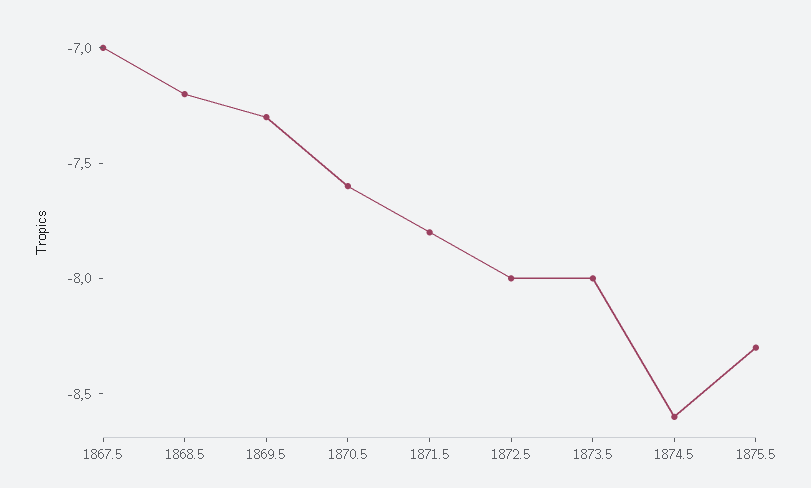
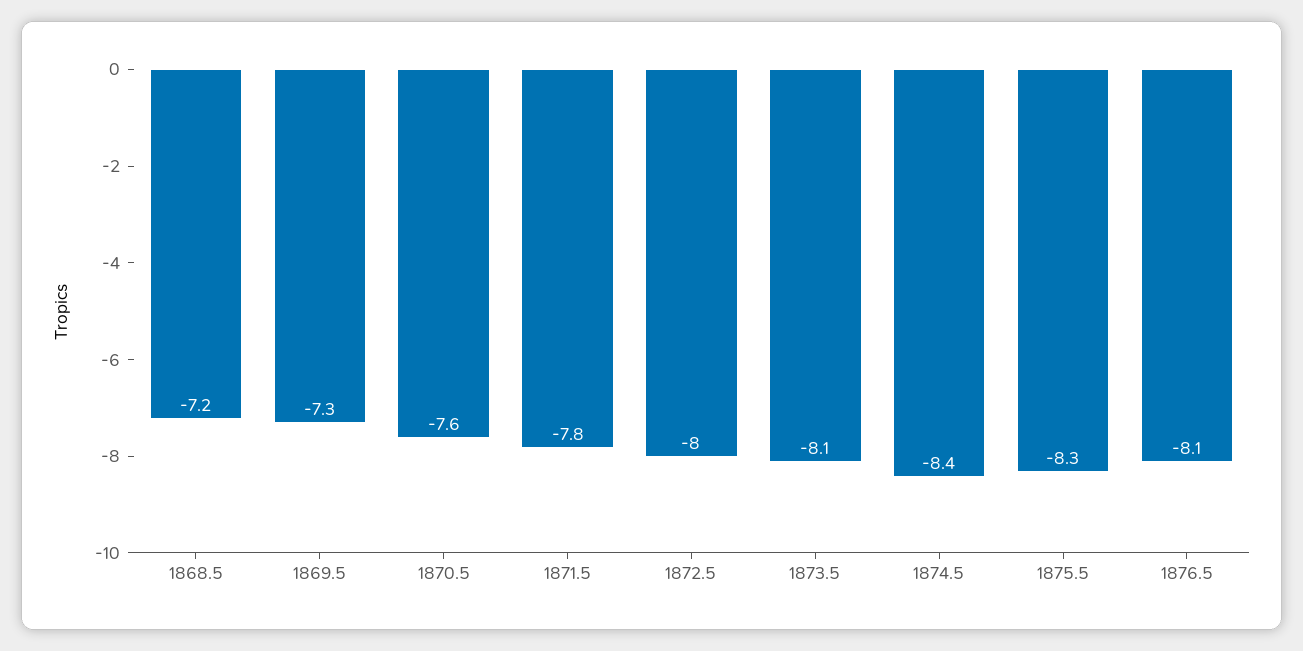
1867.5: -7 -> none
1873.5: -8 -> -8.1
1874.5: -8.6 -> -8.4
1876.5: none -> -8.1

